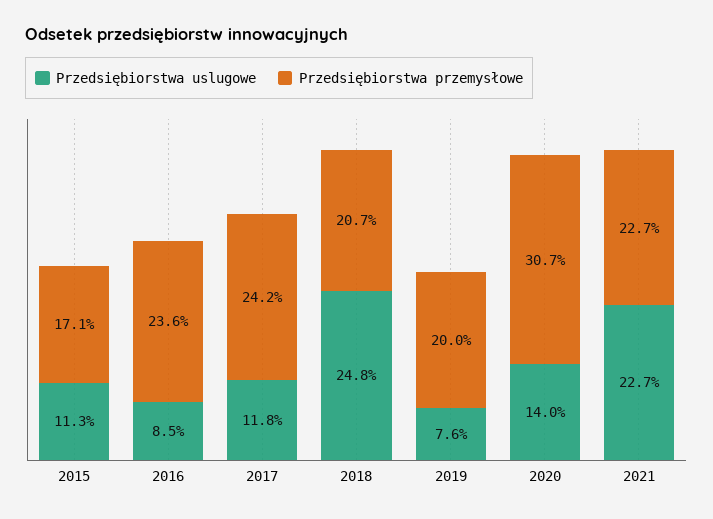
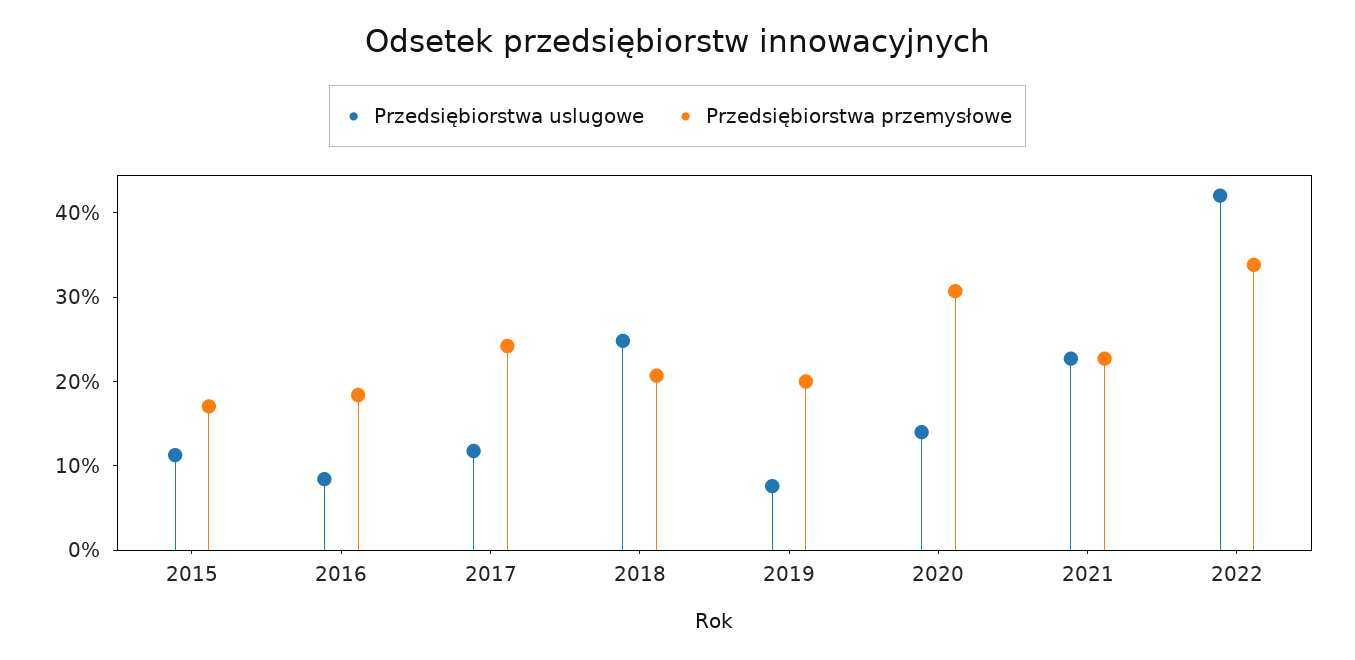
Przedsiębiorstwa przemysłowe, 2016: 23.6 -> 18
Przedsiębiorstwa uslugowe, 2022: none -> 42
Przedsiębiorstwa przemysłowe, 2022: none -> 34

